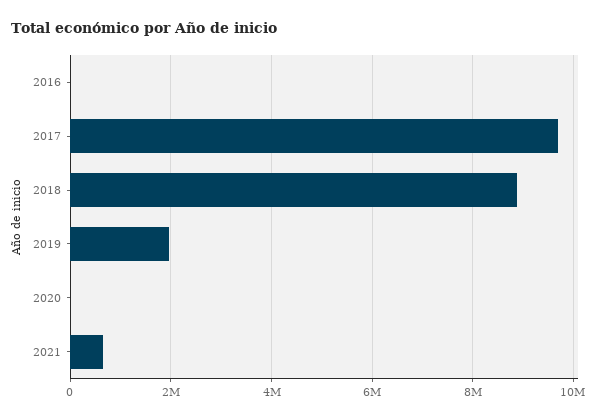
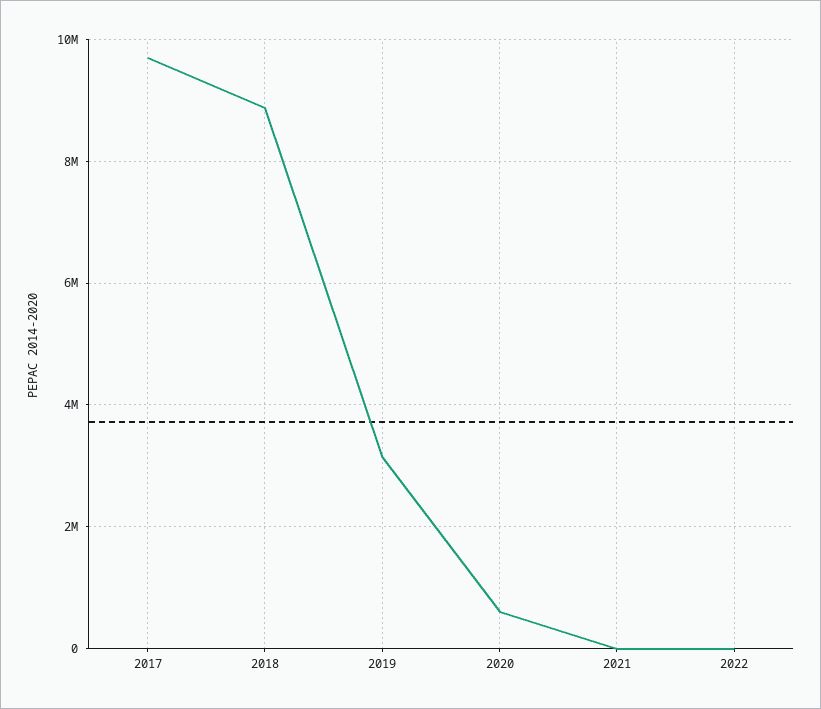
2016: 0 -> none
2019: 2000000 -> 3200000
2020: 0 -> 600000
2021: 600000 -> 0
2022: none -> 0

